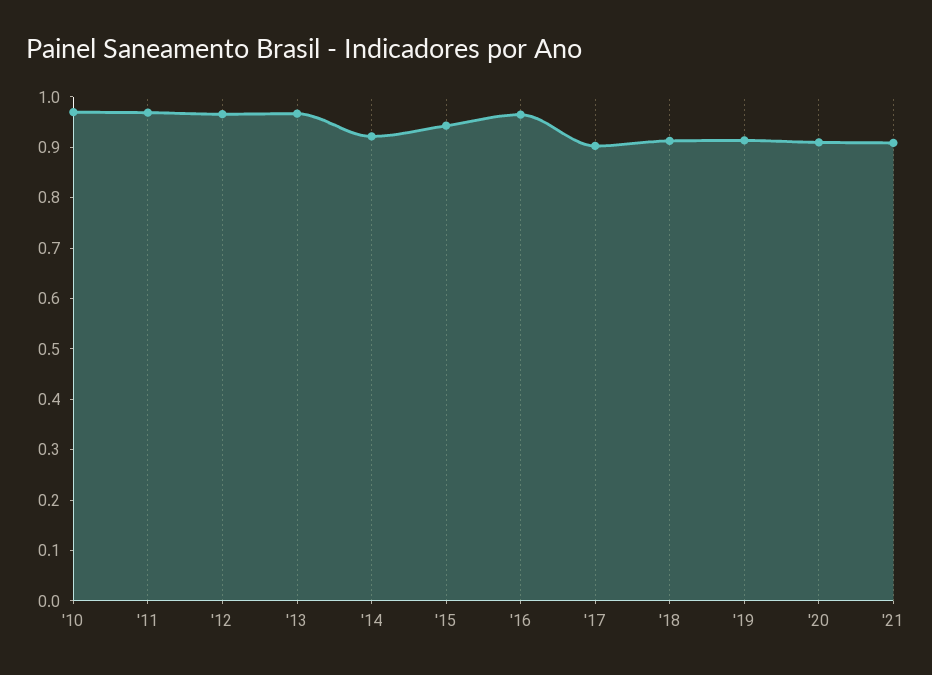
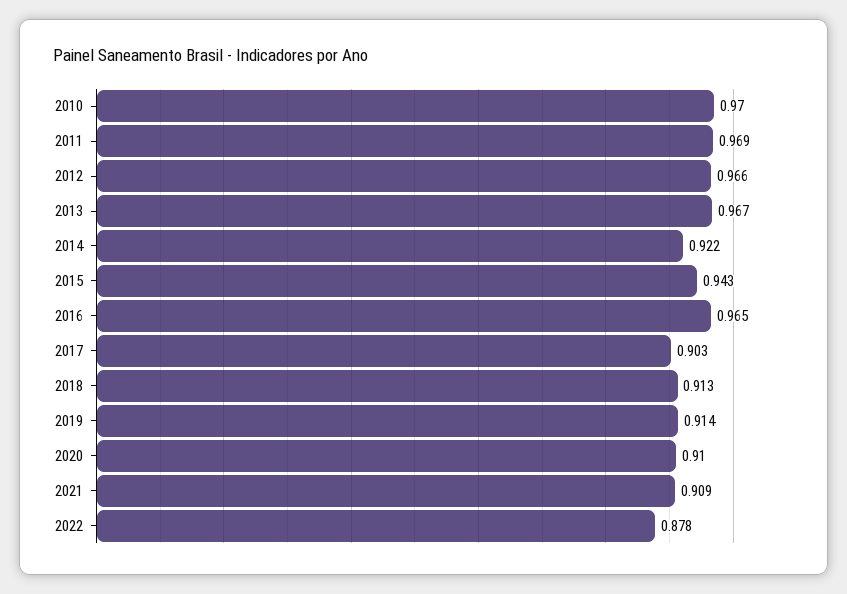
2022: none -> 0.878

